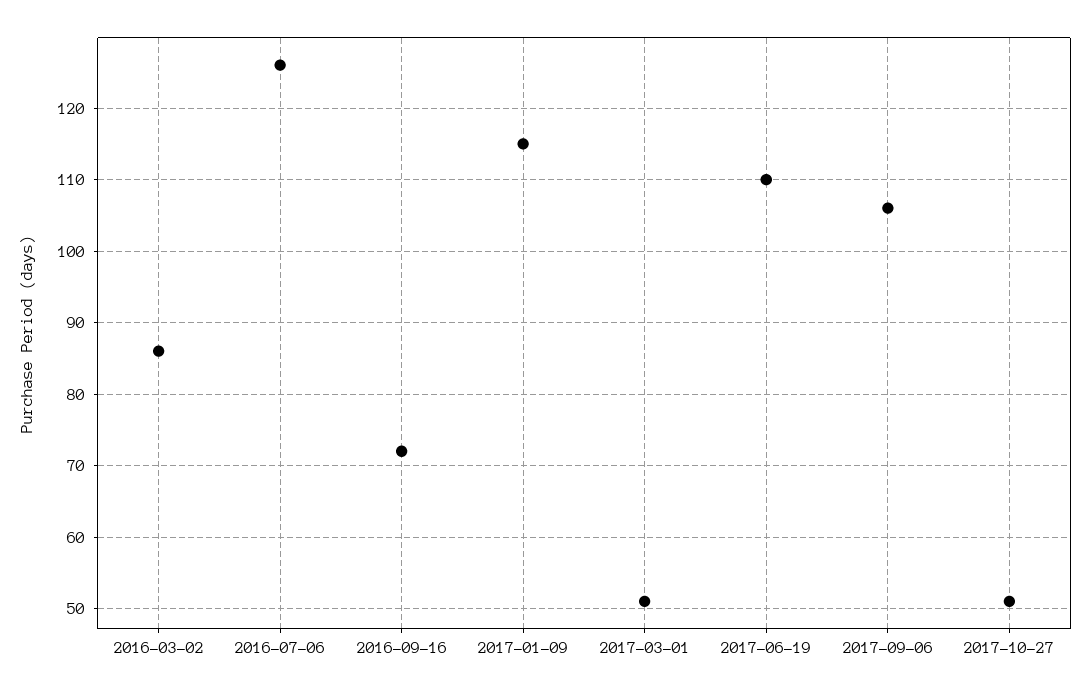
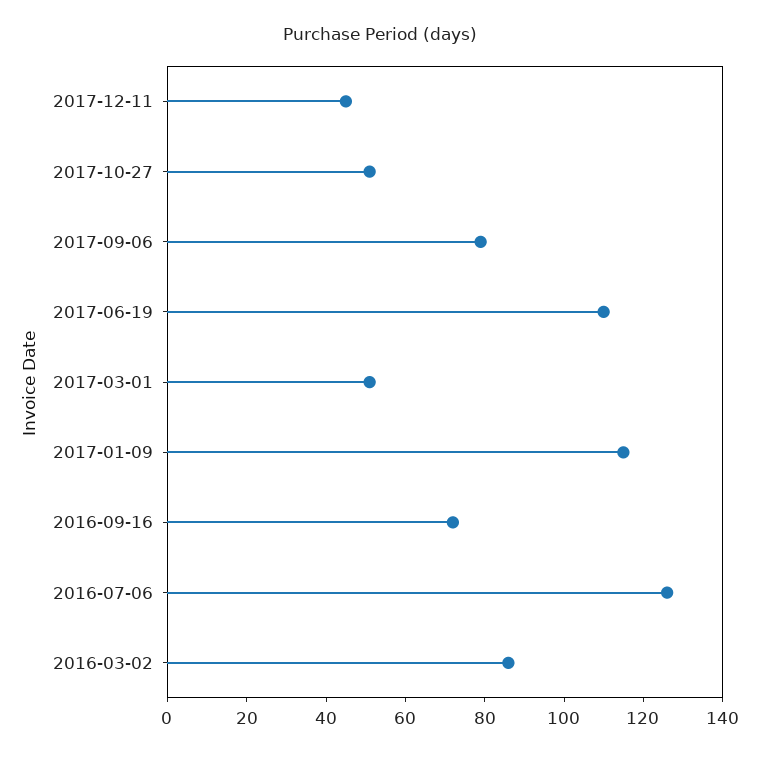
2017-09-06: 106 -> 80
2017-12-11: none -> 45

